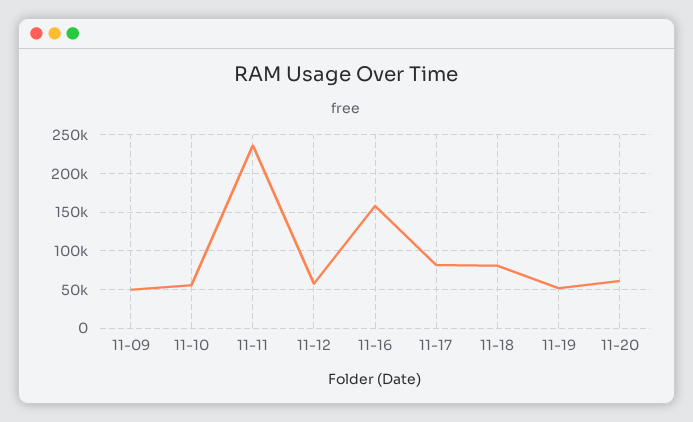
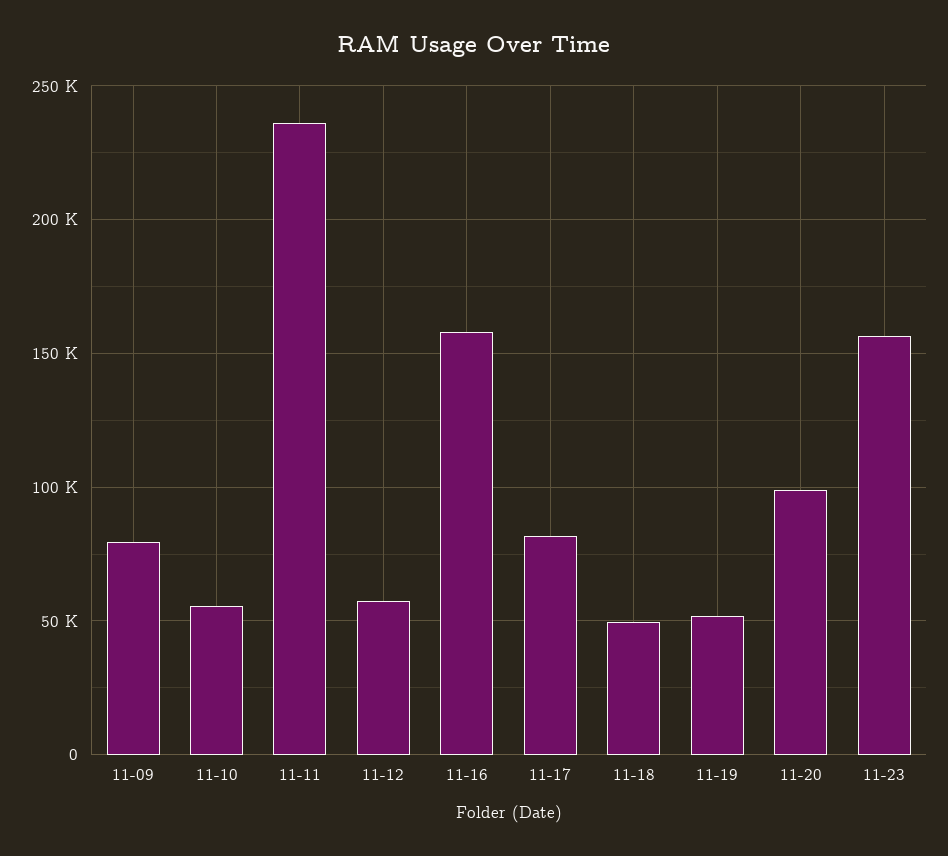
11-09: 50000 -> 80000
11-18: 80000 -> 50000
11-20: 60000 -> 100000
11-23: none -> 155000

